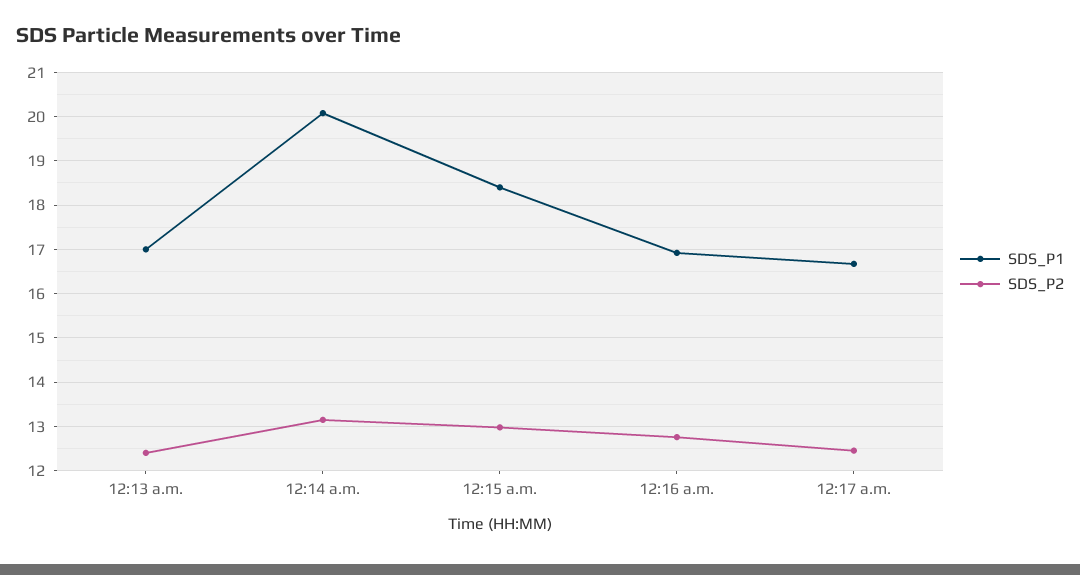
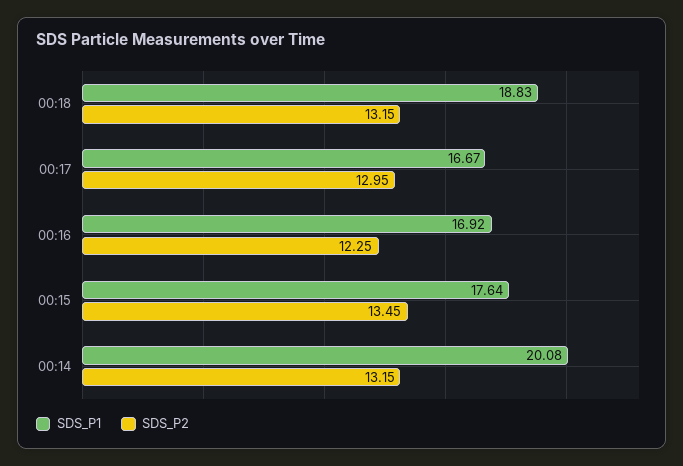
SDS_P1, 12:13 a.m.: 17 -> none
SDS_P2, 12:13 a.m.: 12.4 -> none
SDS_P1, 12:15 a.m.: 18.4 -> 17.64
SDS_P2, 12:15 a.m.: 13 -> 13.45
SDS_P2, 12:16 a.m.: 12.8 -> 12.25
SDS_P2, 12:17 a.m.: 12.4 -> 12.95
SDS_P1, 00:18: none -> 18.83
SDS_P2, 00:18: none -> 13.15

